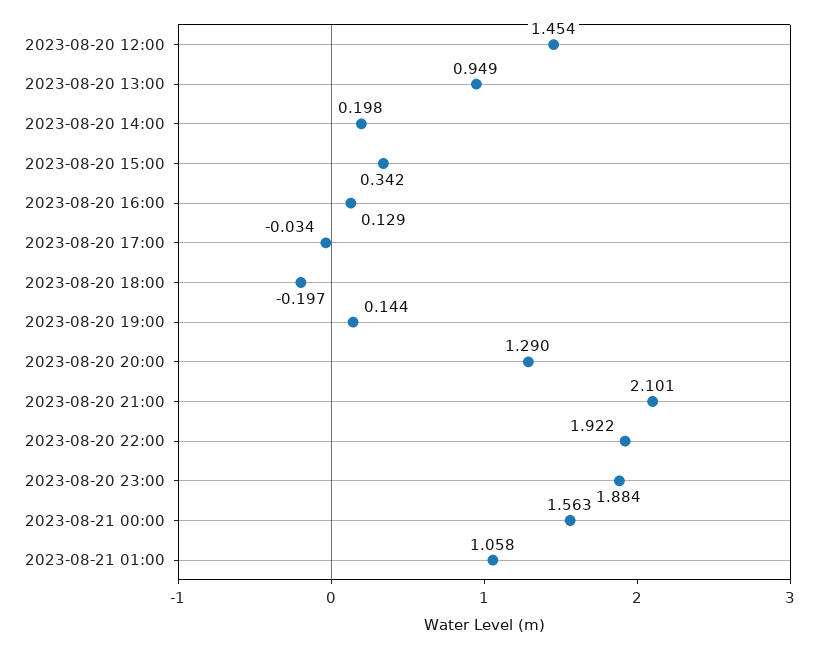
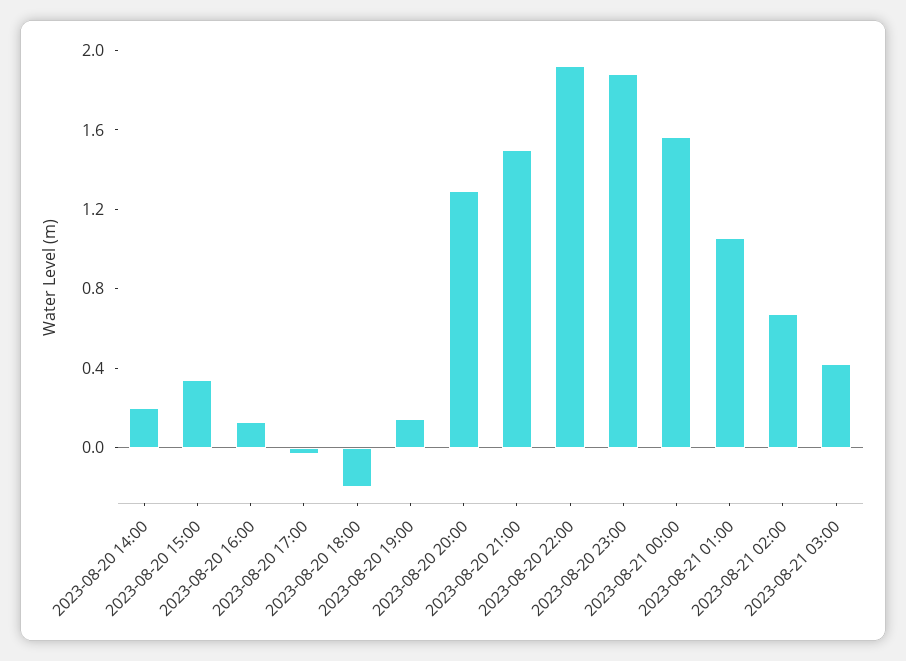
2023-08-20 12:00: 1.454 -> none
2023-08-20 13:00: 0.949 -> none
2023-08-20 21:00: 2.101 -> 1.5
2023-08-21 02:00: none -> 0.7
2023-08-21 03:00: none -> 0.4

